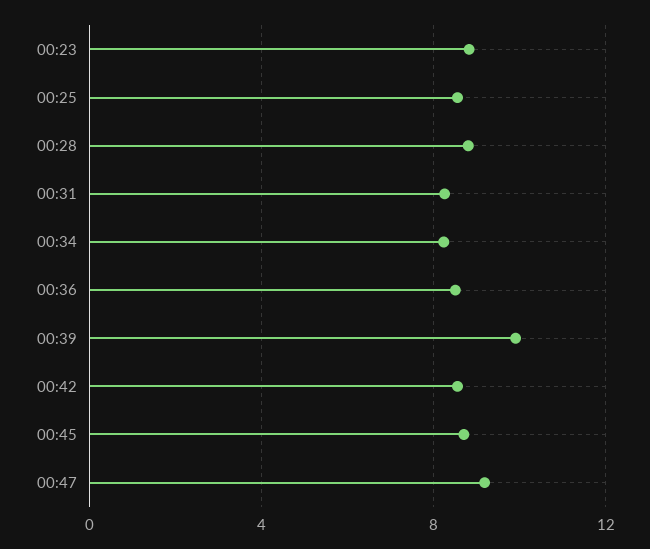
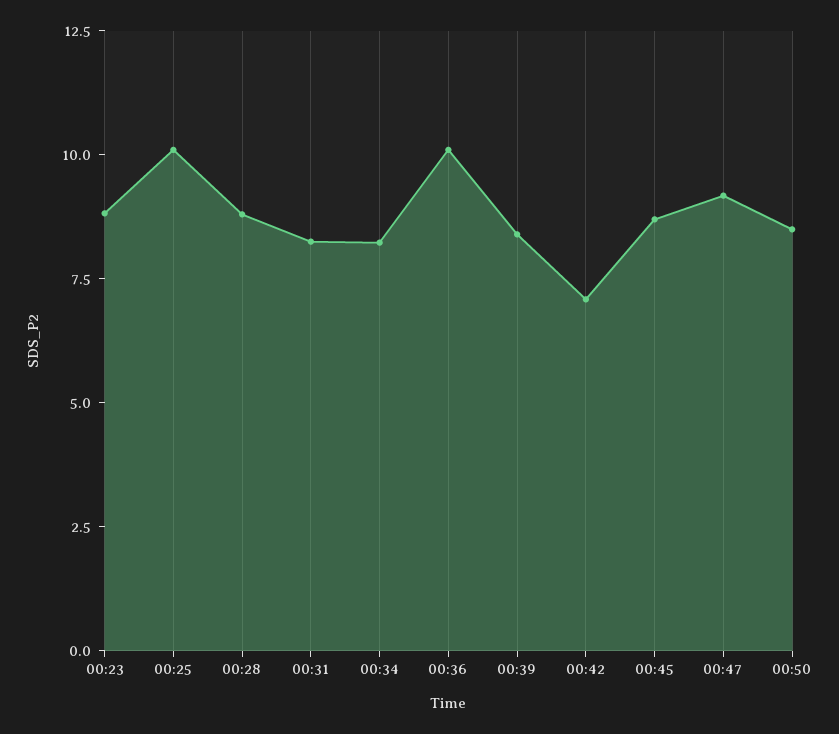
00:25: 8.5 -> 10
00:36: 8.5 -> 10
00:39: 10 -> 8.5
00:42: 8.5 -> 7
00:50: none -> 8.5

